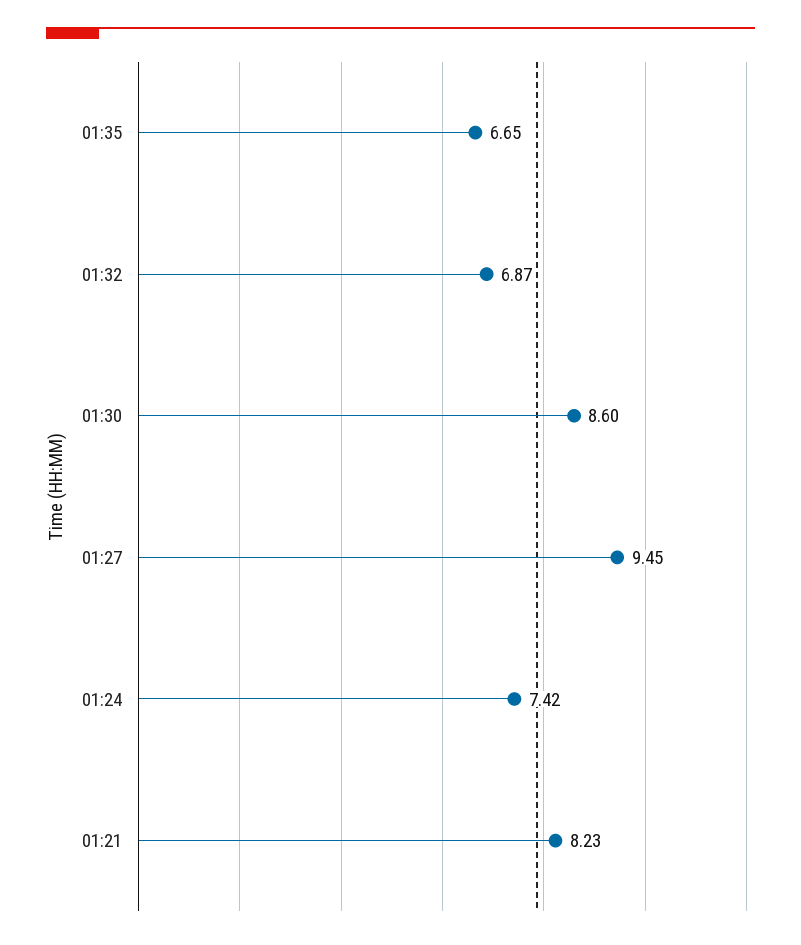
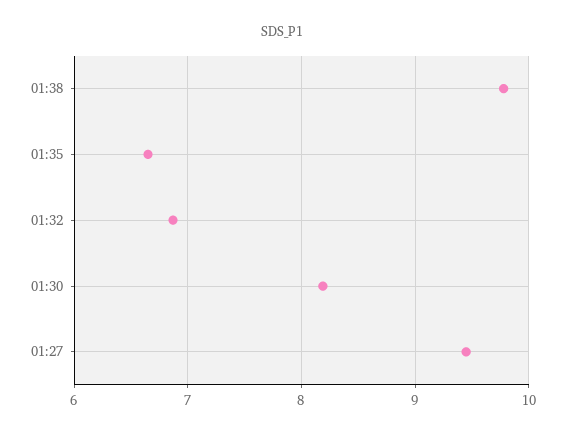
01:30: 8.6 -> 8.2
01:24: 7.42 -> none
01:21: 8.23 -> none
01:38: none -> 9.8

